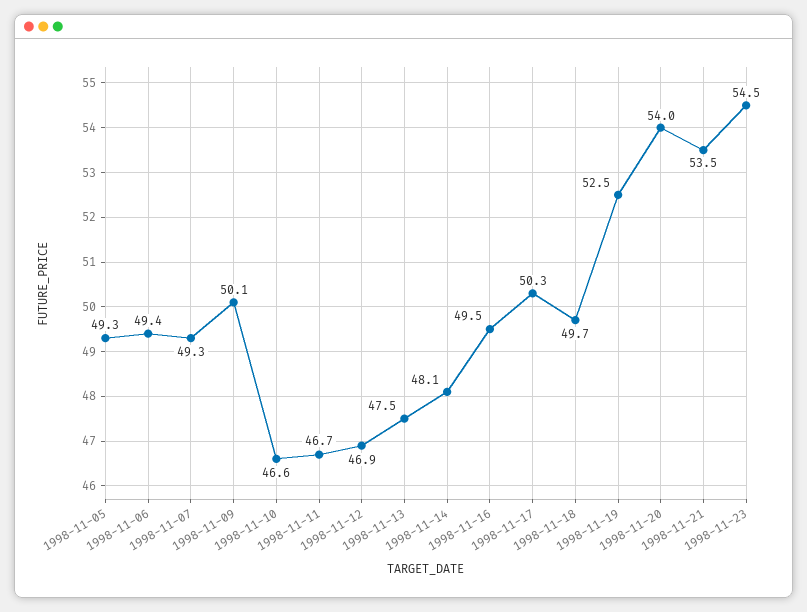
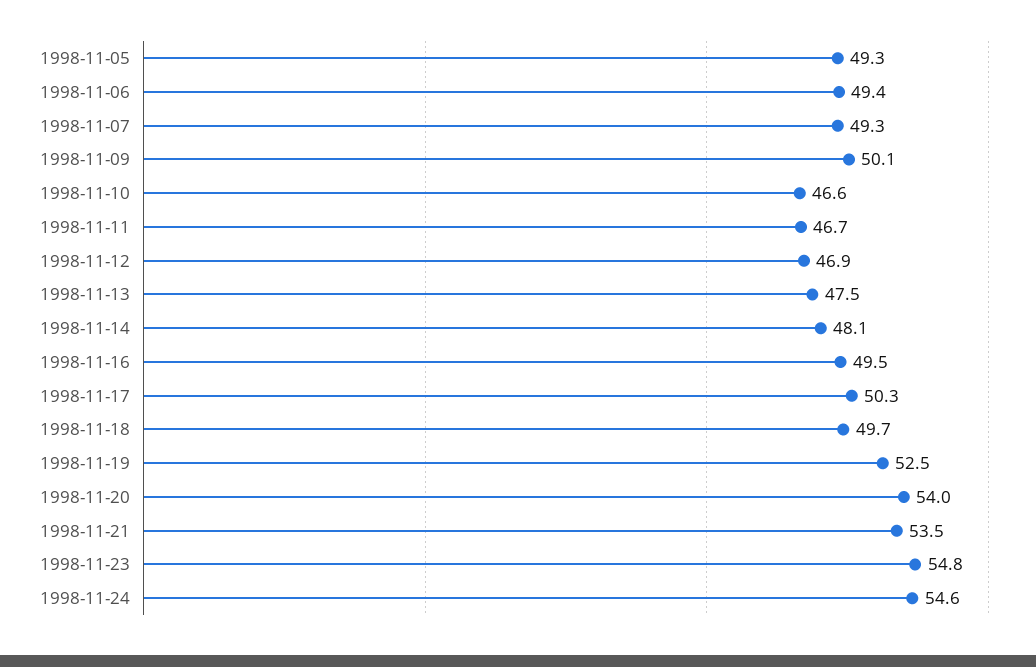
1998-11-23: 54.5 -> 54.8
1998-11-24: none -> 54.6

